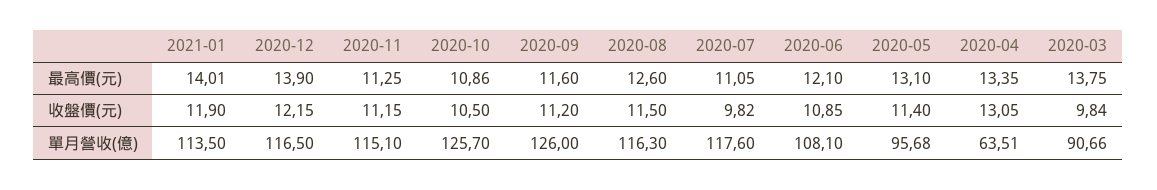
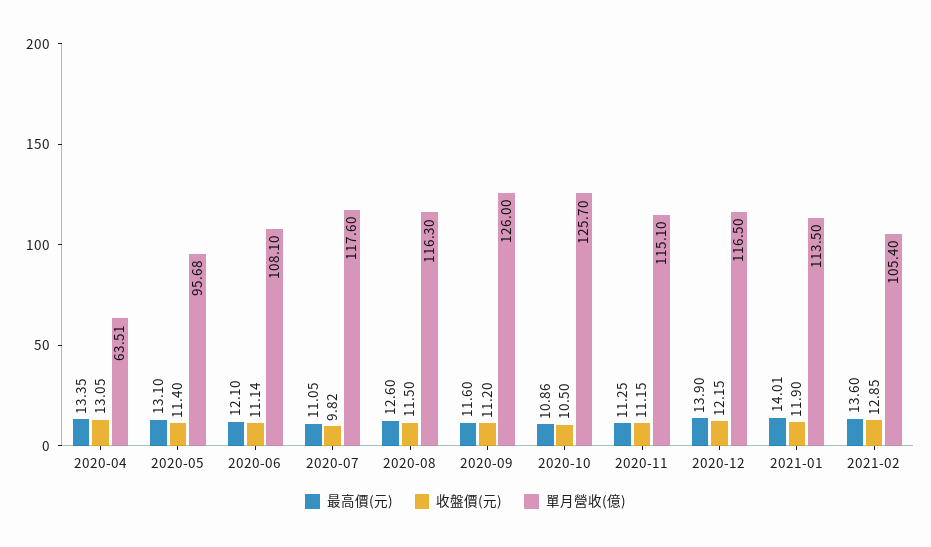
最高價(元), 2020-03: 13.75 -> none
收盤價(元), 2020-06: 10.85 -> 11.14
收盤價(元), 2020-03: 9.84 -> none
單月營收(億), 2020-03: 90.66 -> none
最高價(元), 2021-02: none -> 13.6
收盤價(元), 2021-02: none -> 12.85
單月營收(億), 2021-02: none -> 105.4

